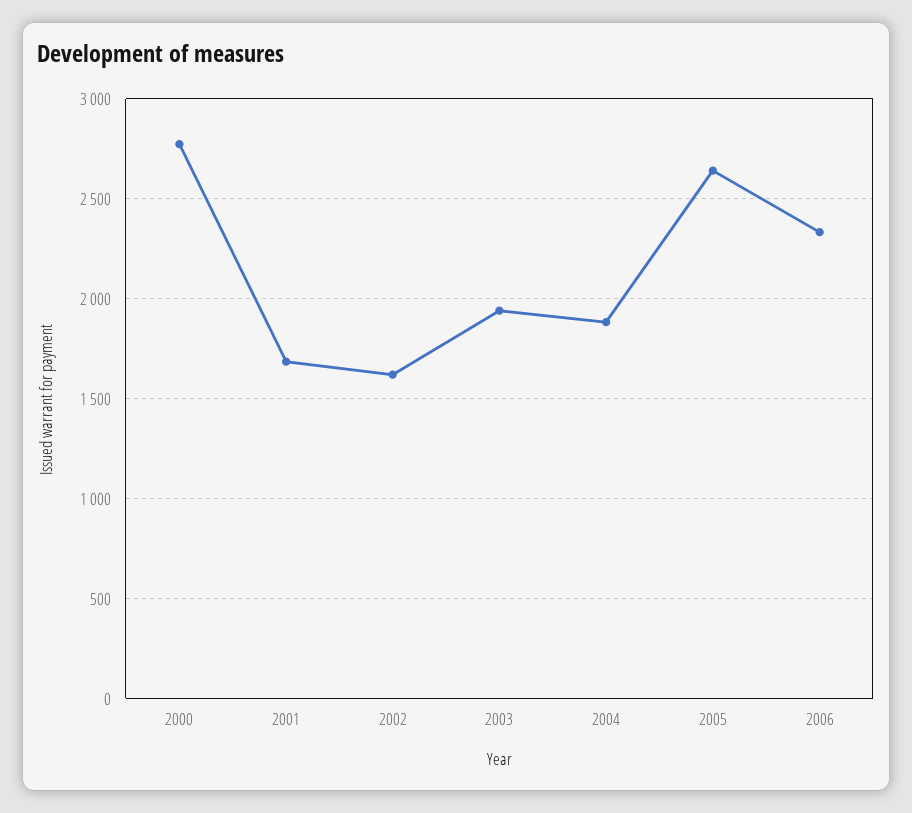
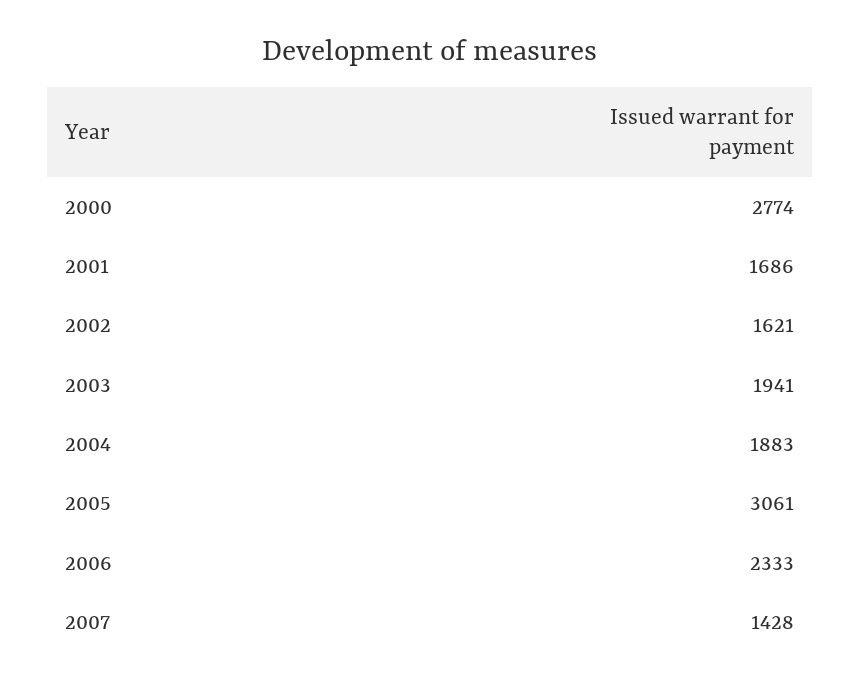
2005: 2650 -> 3061
2007: none -> 1428

